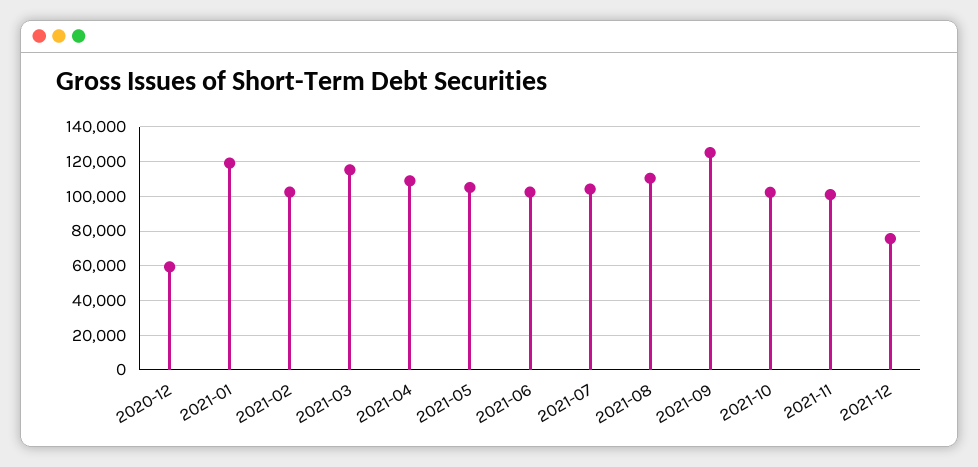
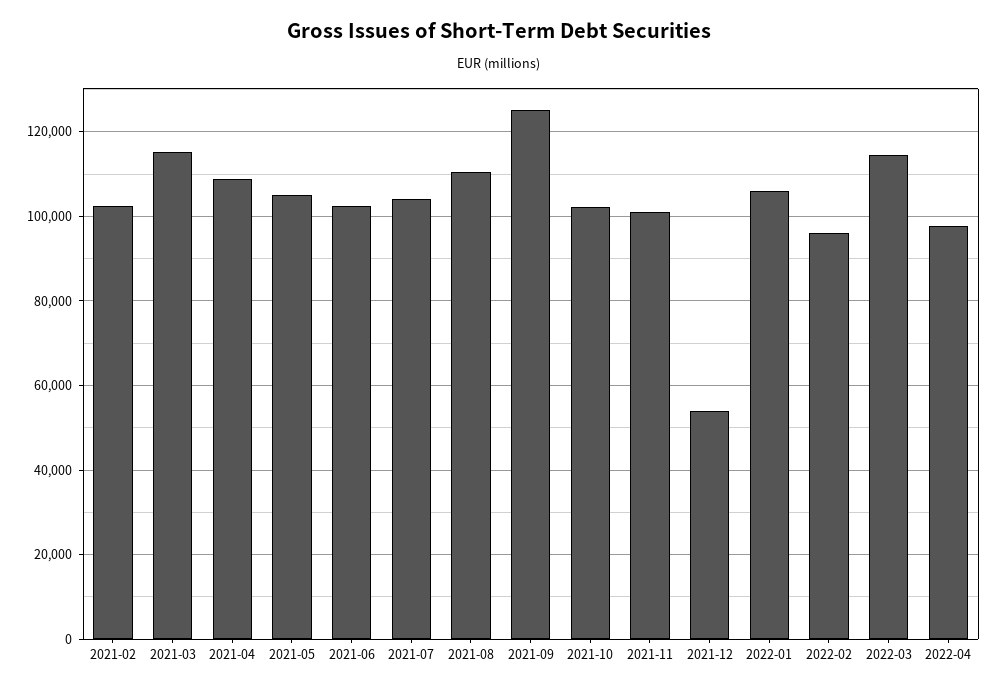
2020-12: 60000 -> none
2021-01: 120000 -> none
2021-12: 75000 -> 54000
2022-01: none -> 106000
2022-02: none -> 96000
2022-03: none -> 114000
2022-04: none -> 98000

